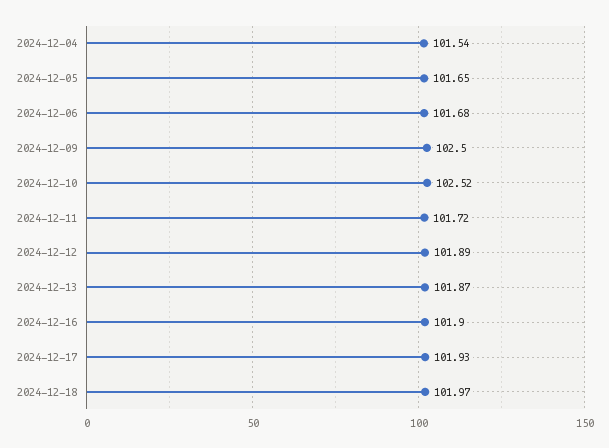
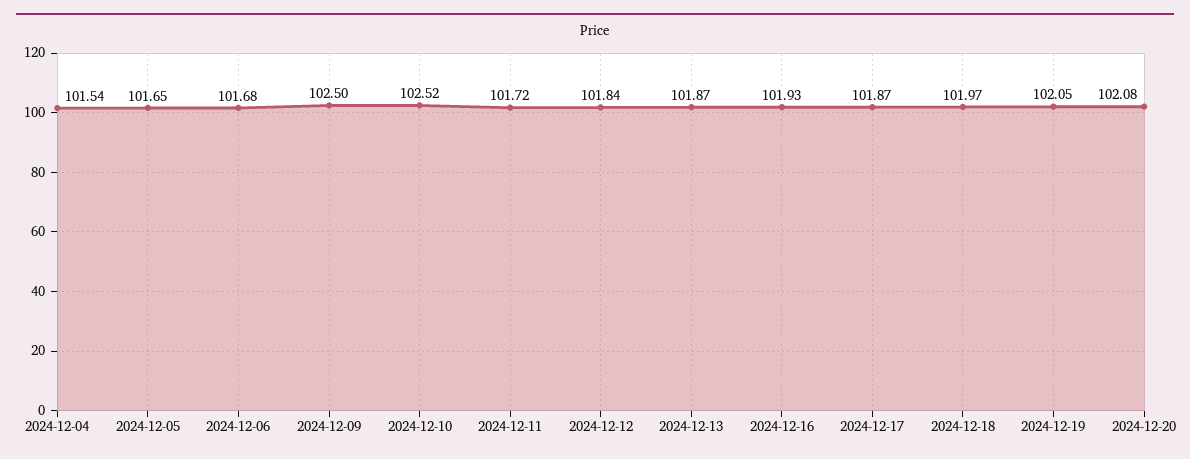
2024-12-12: 101.89 -> 101.84
2024-12-16: 101.9 -> 101.93
2024-12-17: 101.93 -> 101.87
2024-12-19: none -> 102.05
2024-12-20: none -> 102.08

